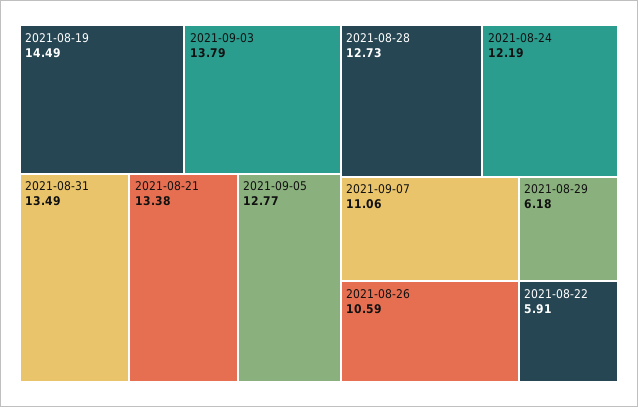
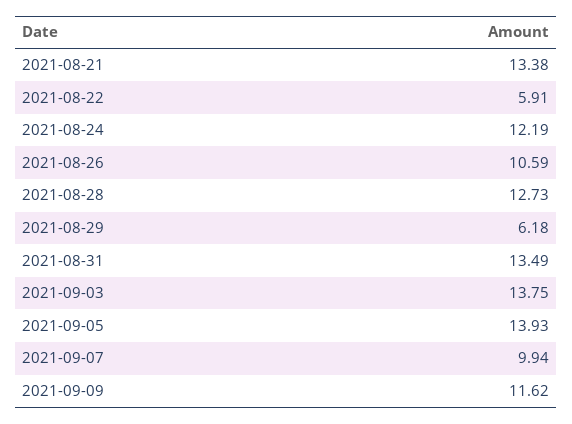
2021-08-19: 14.49 -> none
2021-09-03: 13.79 -> 13.75
2021-09-05: 12.77 -> 13.93
2021-09-07: 11.06 -> 9.94
2021-09-09: none -> 11.62

